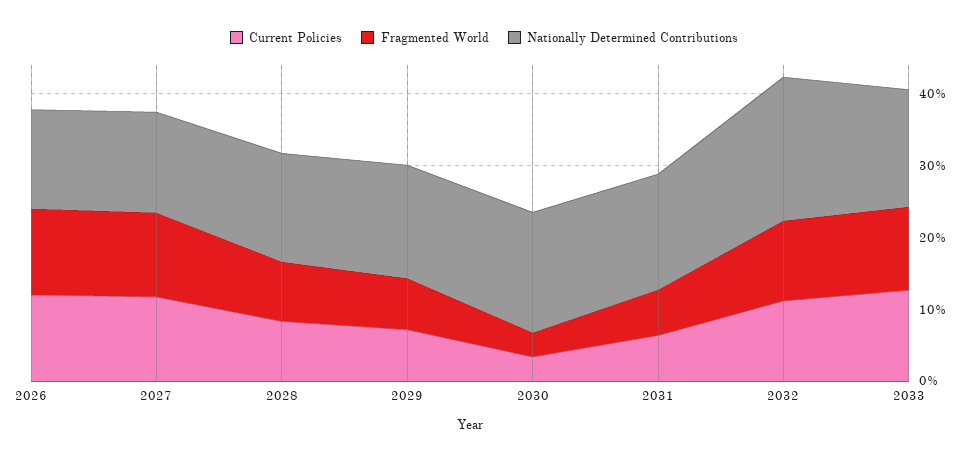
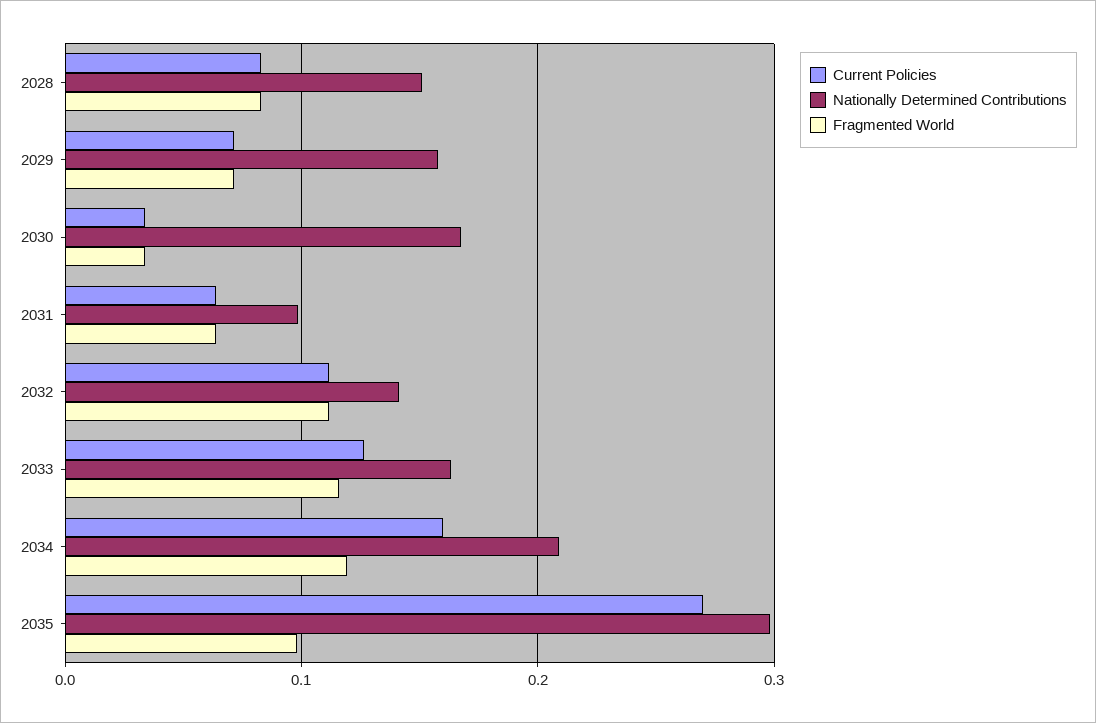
Current Policies, 2026: 0.12 -> none
Fragmented World, 2026: 0.12 -> none
Nationally Determined Contributions, 2026: 0.14 -> none
Current Policies, 2027: 0.12 -> none
Fragmented World, 2027: 0.12 -> none
Nationally Determined Contributions, 2027: 0.14 -> none
Nationally Determined Contributions, 2031: 0.16 -> 0.1
Nationally Determined Contributions, 2032: 0.2 -> 0.14
Current Policies, 2034: none -> 0.16
Nationally Determined Contributions, 2034: none -> 0.21
Fragmented World, 2034: none -> 0.12
Current Policies, 2035: none -> 0.27
Nationally Determined Contributions, 2035: none -> 0.3
Fragmented World, 2035: none -> 0.1

